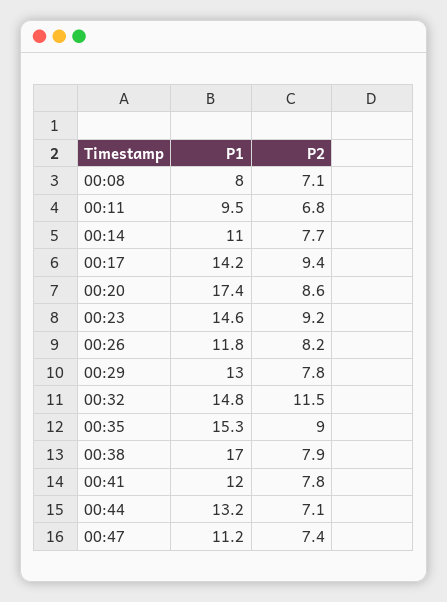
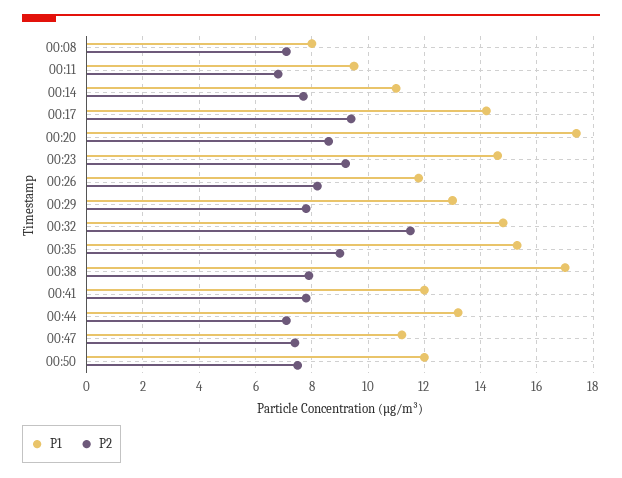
P1, 00:50: none -> 12
P2, 00:50: none -> 7.5

